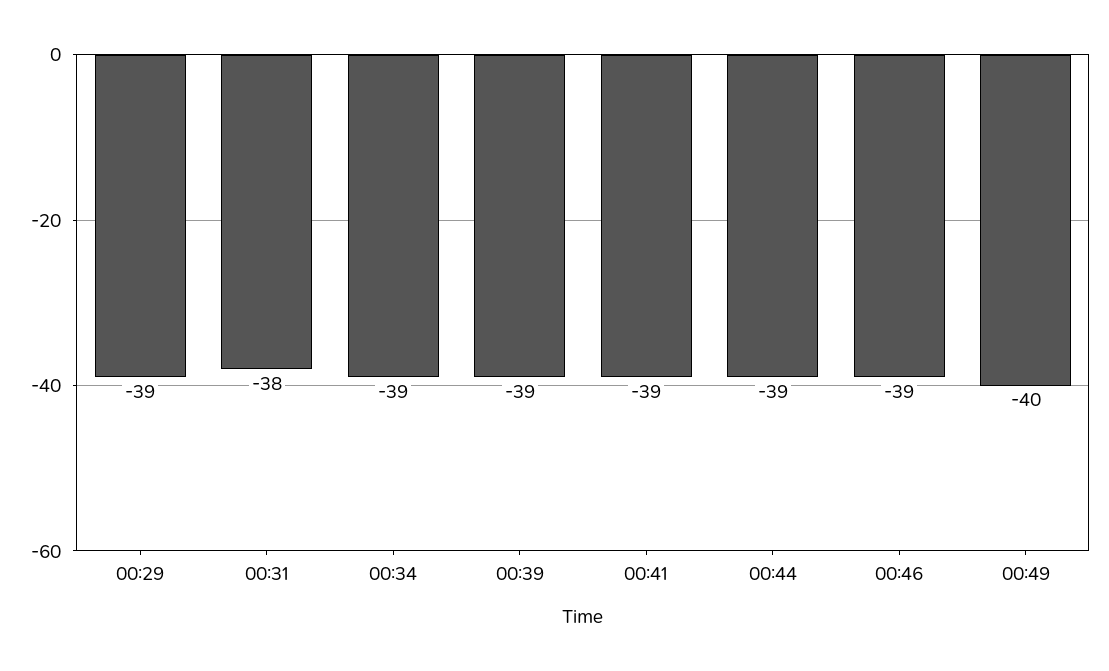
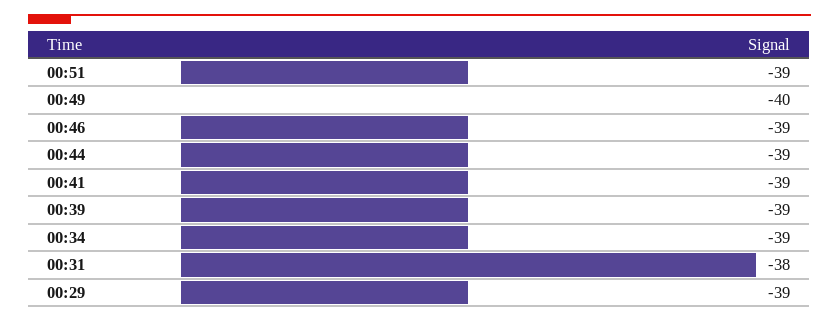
00:51: none -> -39

